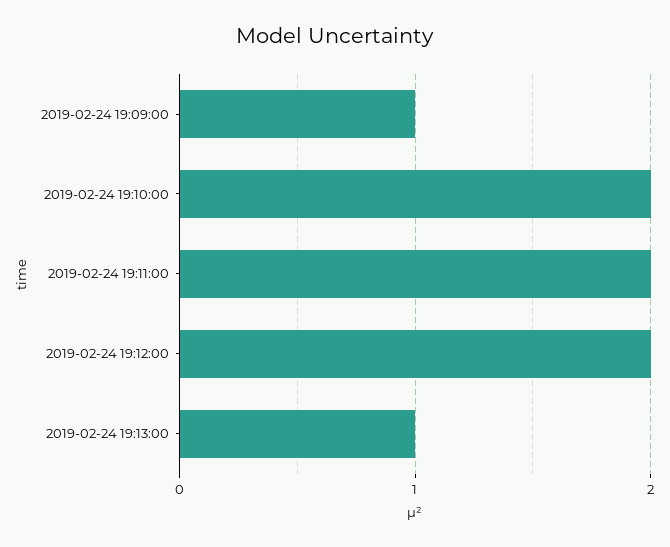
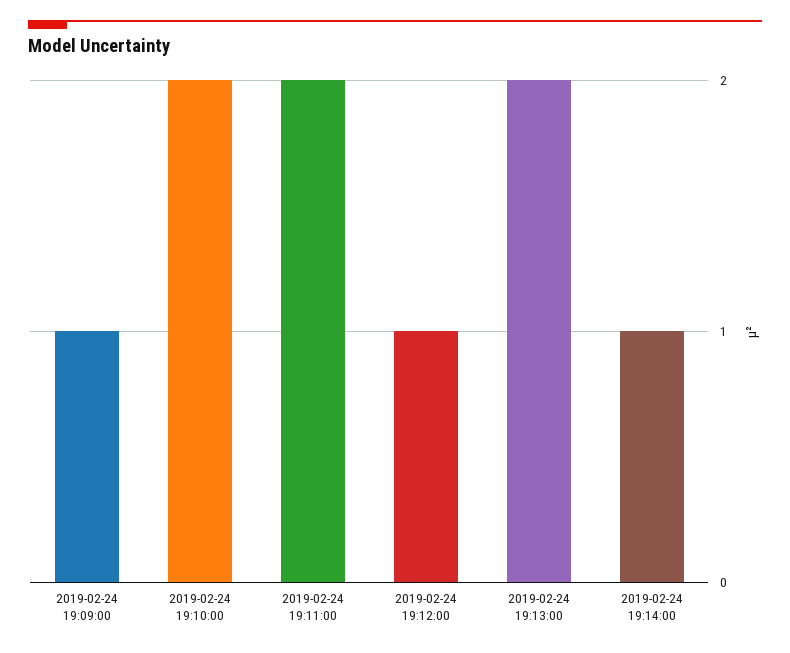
2019-02-24 19:12:00: 2 -> 1
2019-02-24 19:13:00: 1 -> 2
2019-02-24 19:14:00: none -> 1

